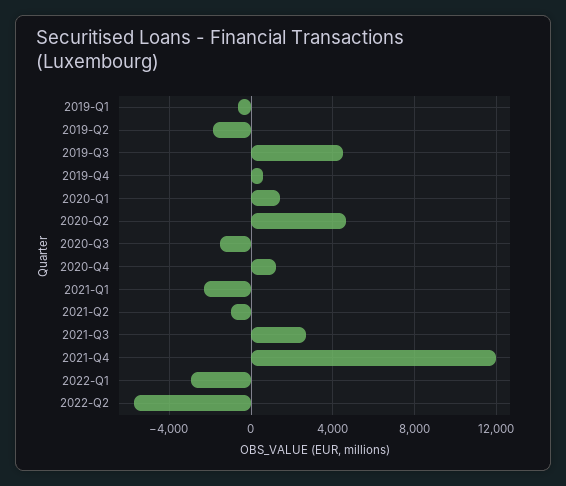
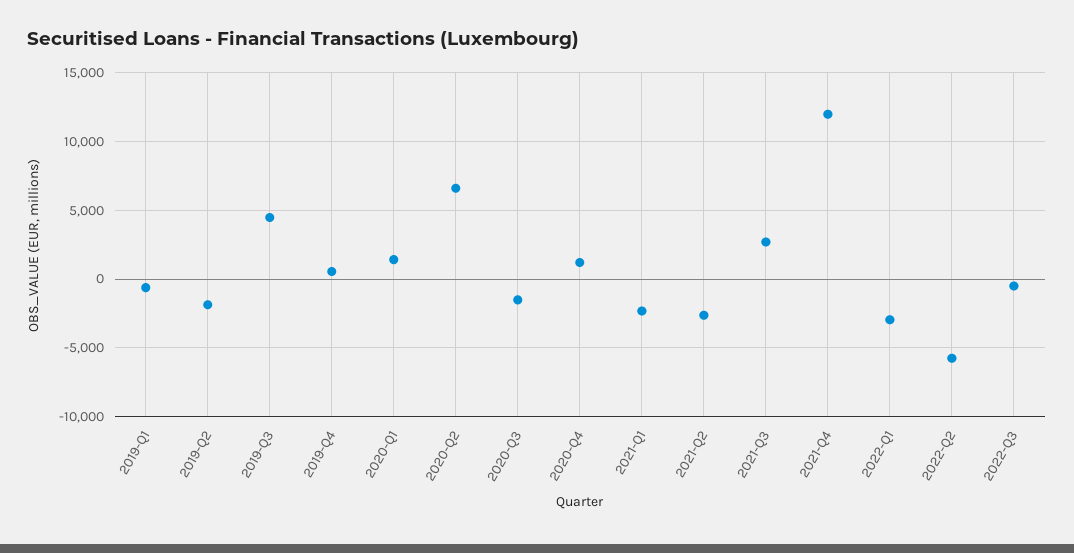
2020-Q2: 4500 -> 6500
2021-Q2: -1000 -> -2500
2022-Q3: none -> -500

